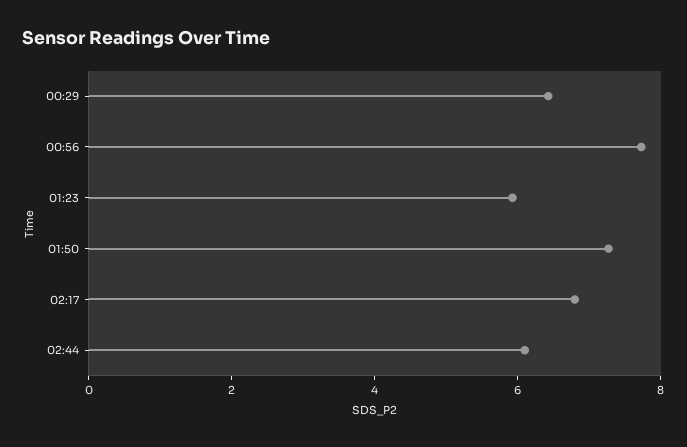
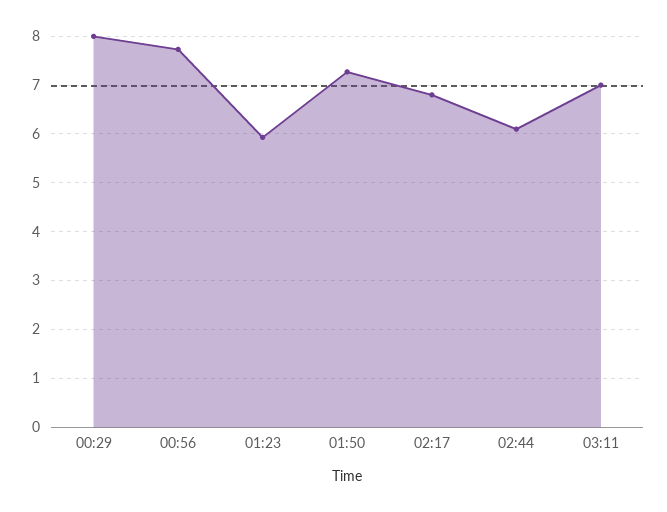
00:29: 6.5 -> 8
03:11: none -> 7

